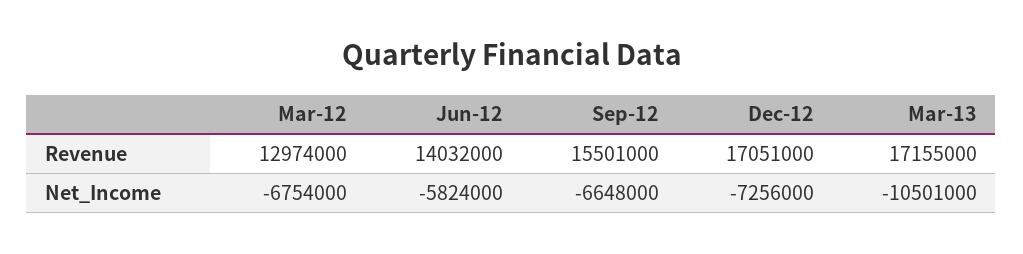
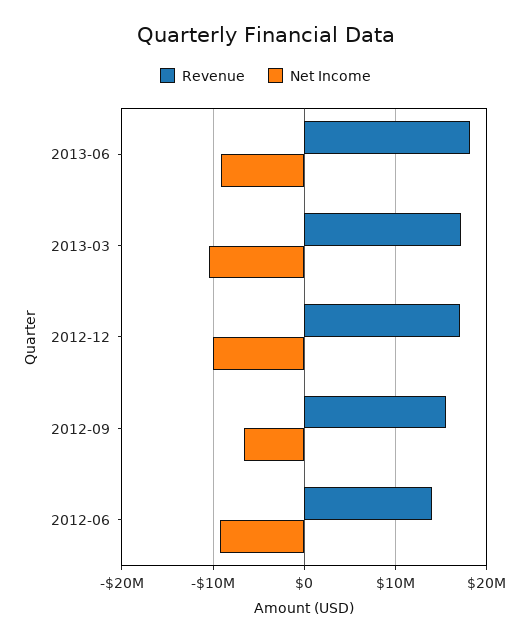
Revenue, Mar-12: 12974000 -> none
Net_Income, Mar-12: -6754000 -> none
Net_Income, Jun-12: -5824000 -> -9000000
Net_Income, Dec-12: -7256000 -> -10000000
Revenue, 2013-06: none -> 18000000
Net_Income, 2013-06: none -> -9000000

